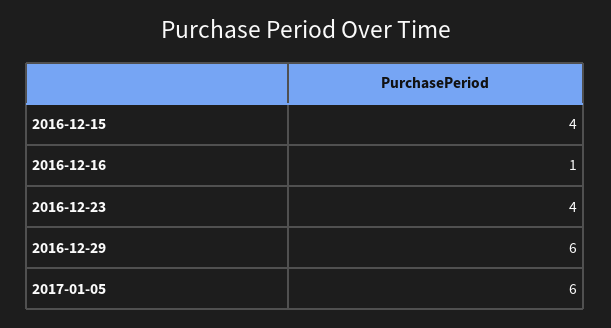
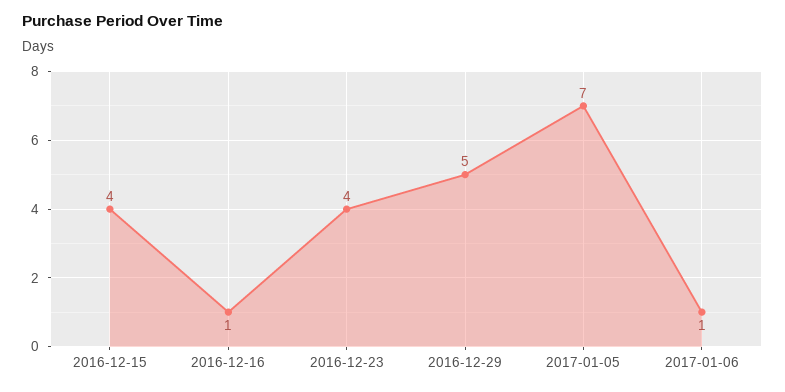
2016-12-29: 6 -> 5
2017-01-05: 6 -> 7
2017-01-06: none -> 1

